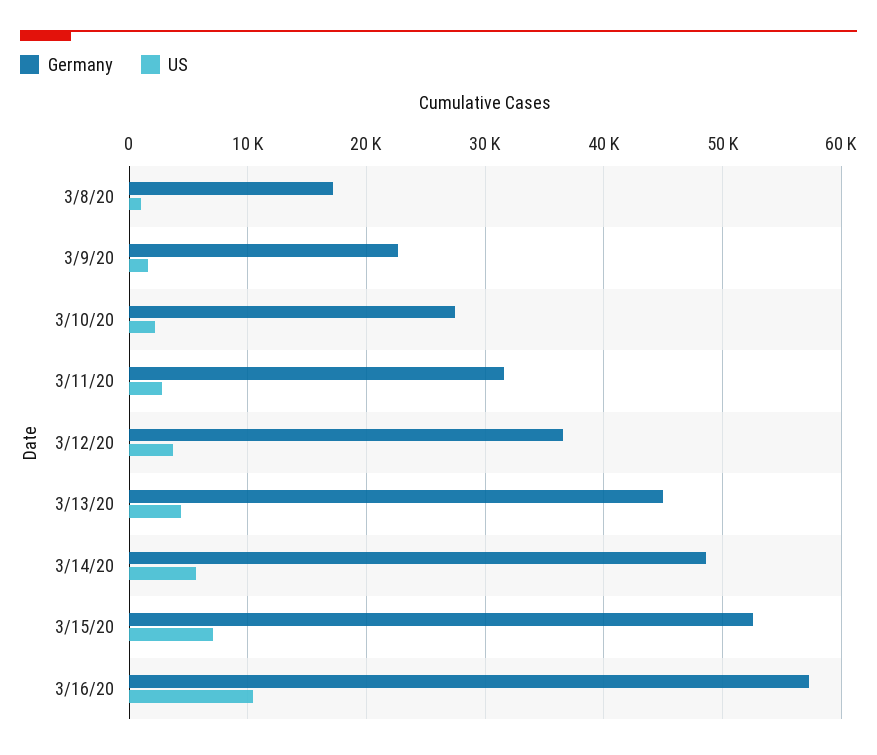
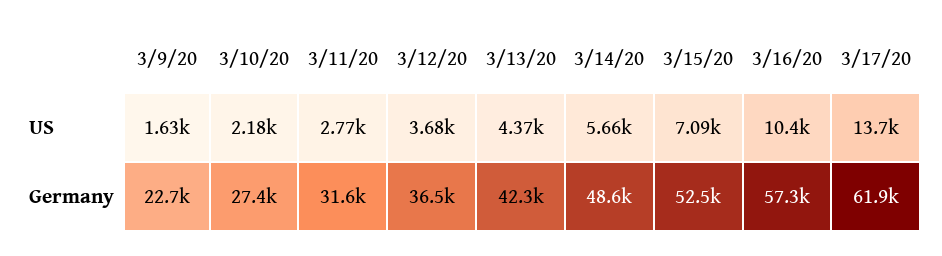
Germany, 3/8/20: 17000 -> none
US, 3/8/20: 1000 -> none
Germany, 3/13/20: 45000 -> 42300
US, 3/17/20: none -> 13700
Germany, 3/17/20: none -> 61900

